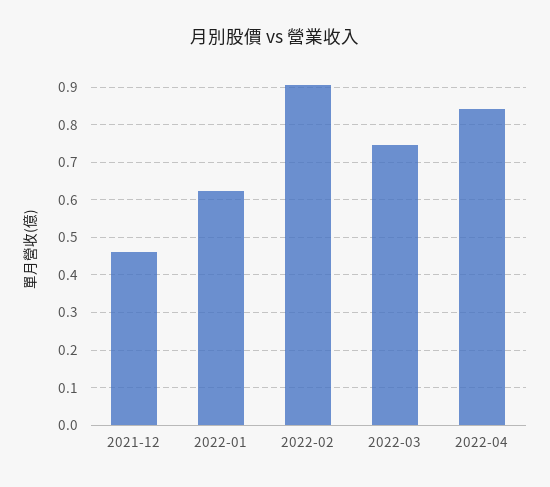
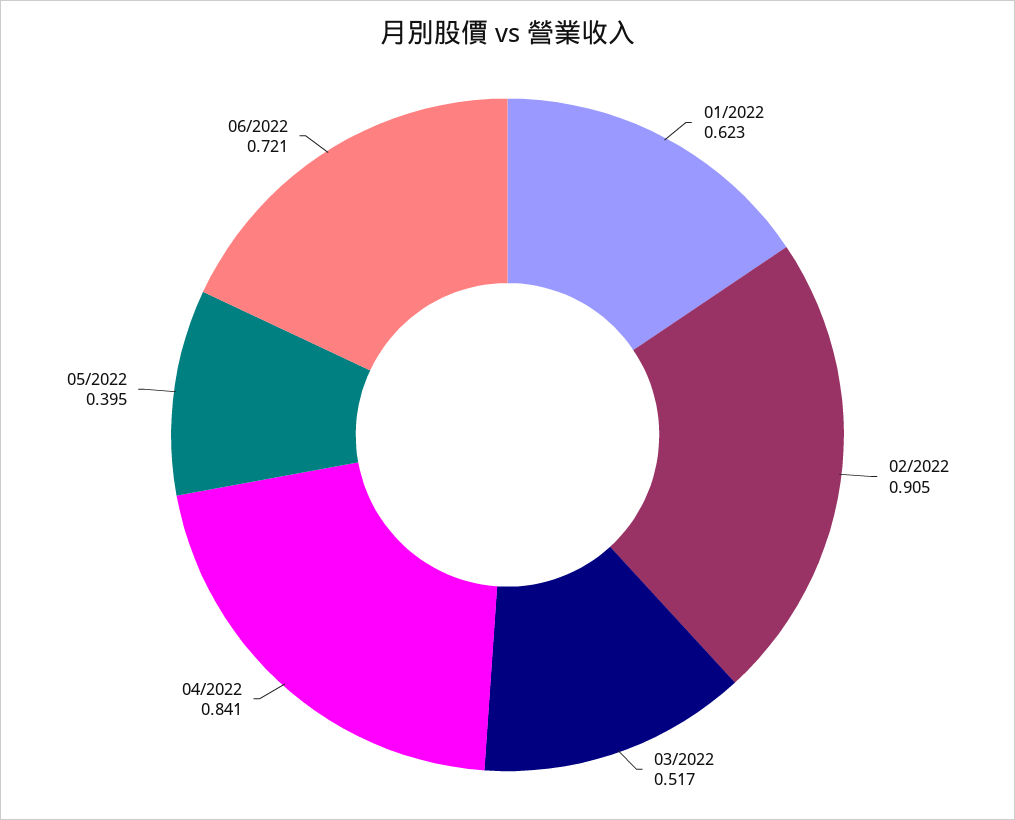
2021-12: 0.46 -> none
2022-03: 0.74 -> 0.517
05/2022: none -> 0.395
06/2022: none -> 0.721

